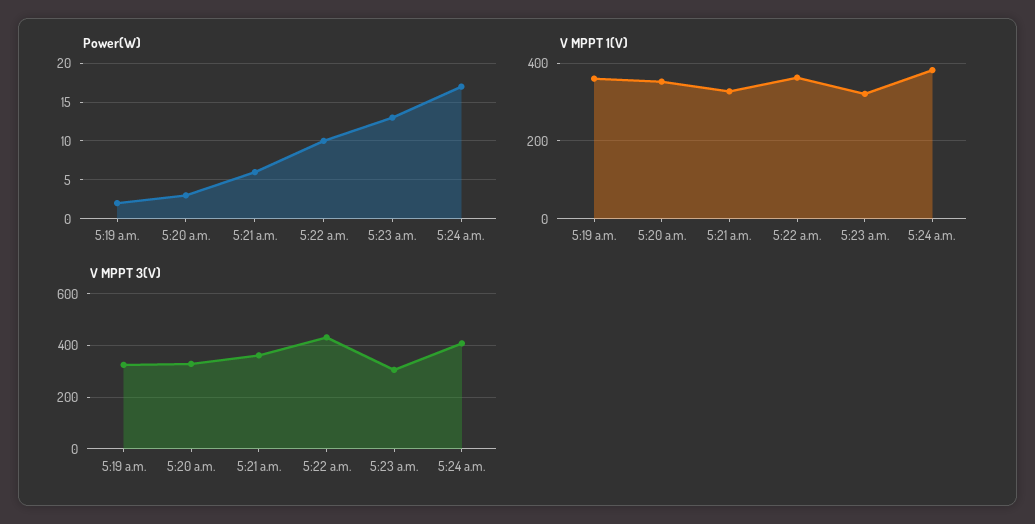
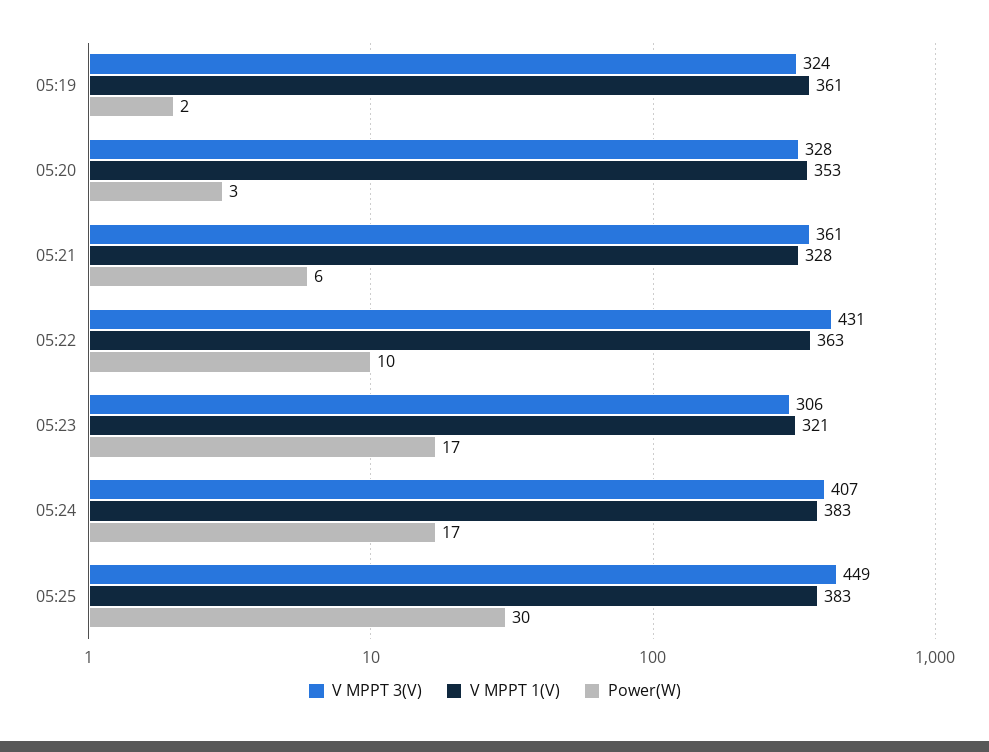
Power(W), 5:23 a.m.: 13 -> 17
V MPPT 3(V), 05:25: none -> 449
V MPPT 1(V), 05:25: none -> 383
Power(W), 05:25: none -> 30

